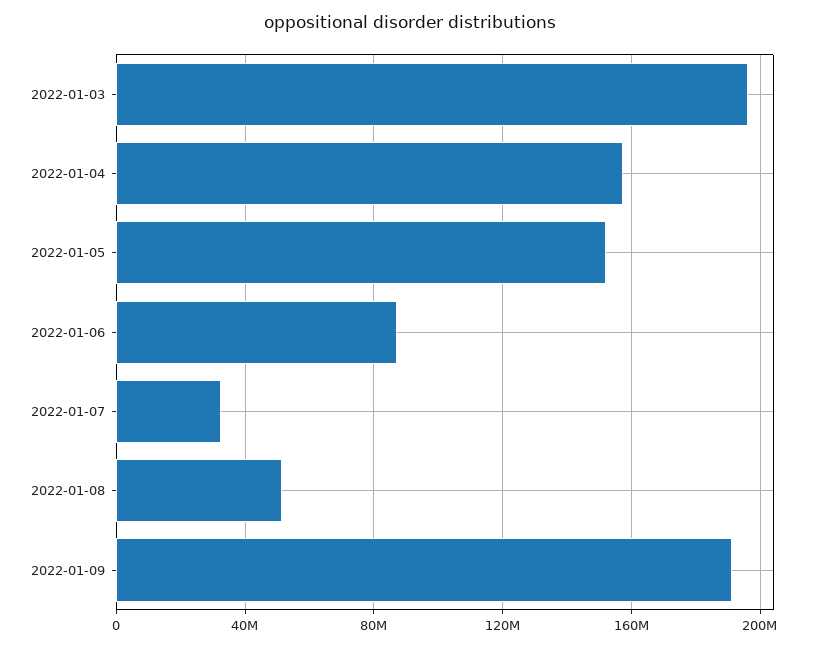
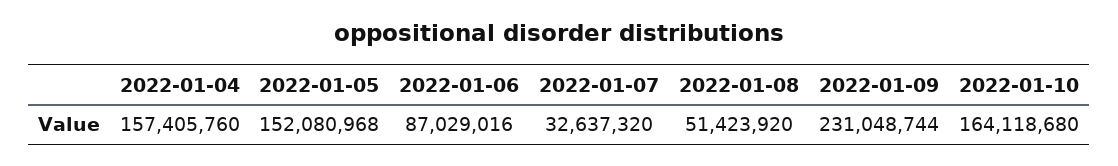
2022-01-03: 195000000 -> none
2022-01-09: 190000000 -> 231048744
2022-01-10: none -> 164118680

